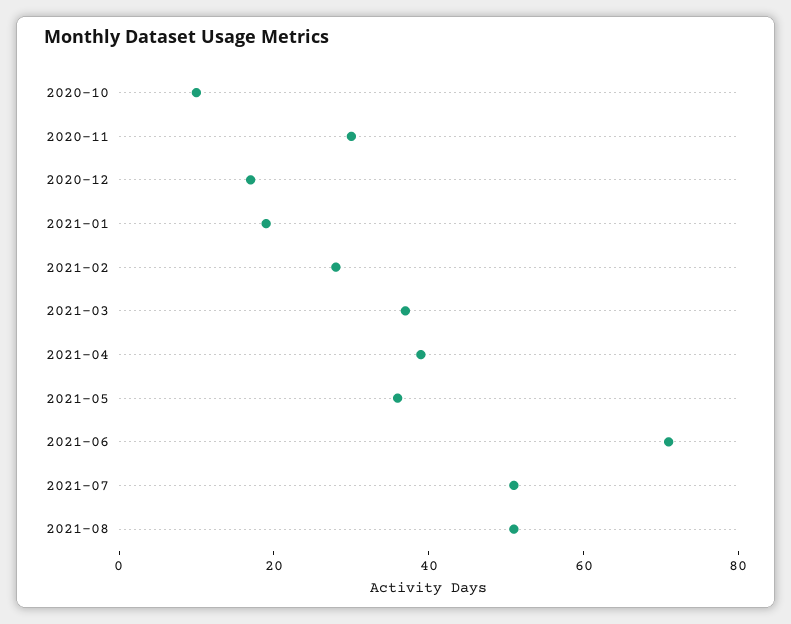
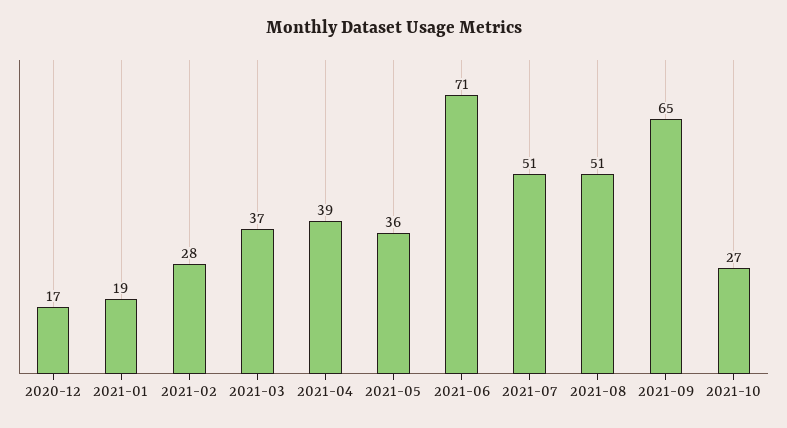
2020-10: 10 -> none
2020-11: 30 -> none
2021-09: none -> 65
2021-10: none -> 27

